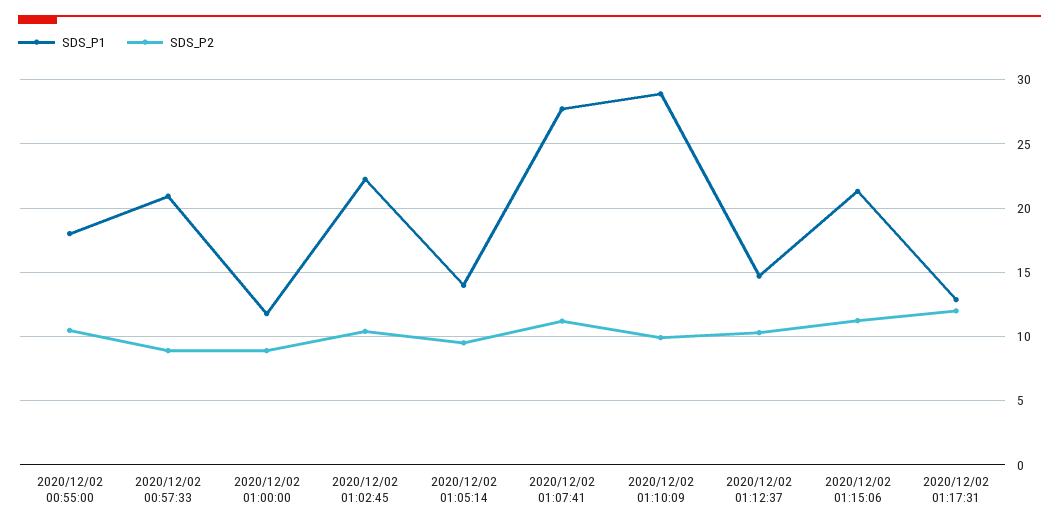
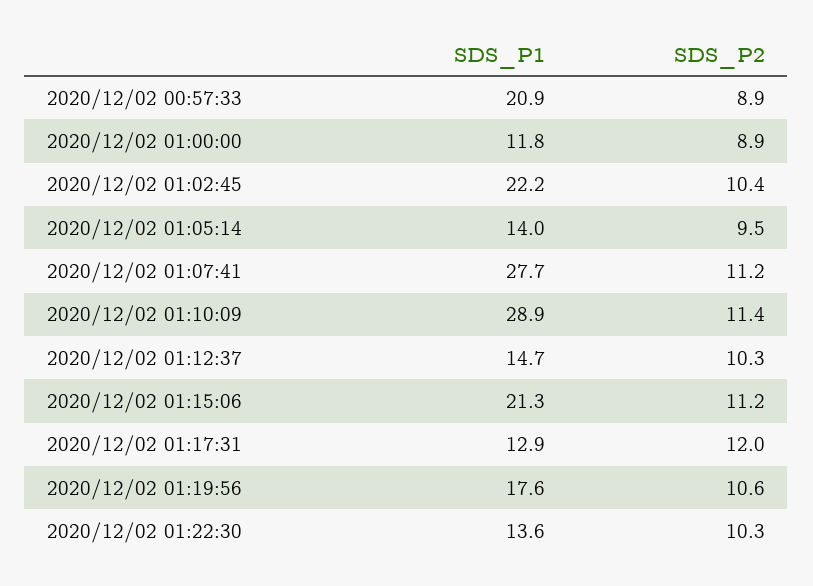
SDS_P1, 2020/12/02 00:55:00: 18 -> none
SDS_P2, 2020/12/02 00:55:00: 10.5 -> none
SDS_P2, 2020/12/02 01:10:09: 10 -> 11.4
SDS_P1, 2020/12/02 01:19:56: none -> 17.6
SDS_P2, 2020/12/02 01:19:56: none -> 10.6
SDS_P1, 2020/12/02 01:22:30: none -> 13.6
SDS_P2, 2020/12/02 01:22:30: none -> 10.3

